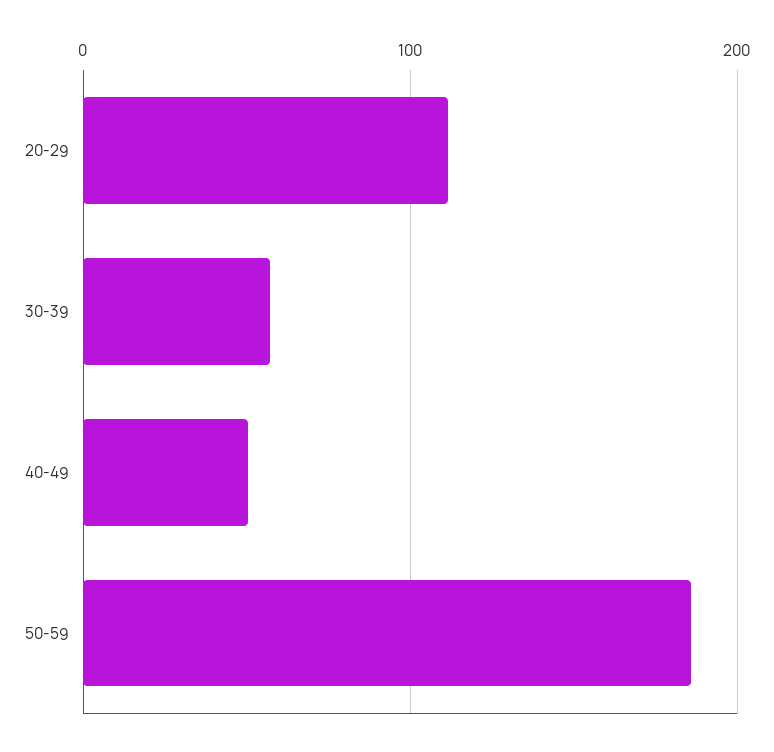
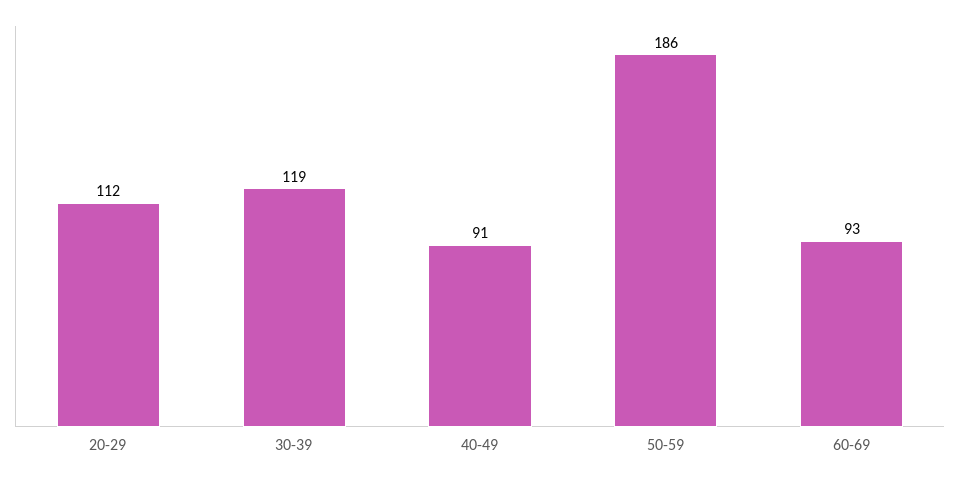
30-39: 60 -> 119
40-49: 50 -> 91
60-69: none -> 93

